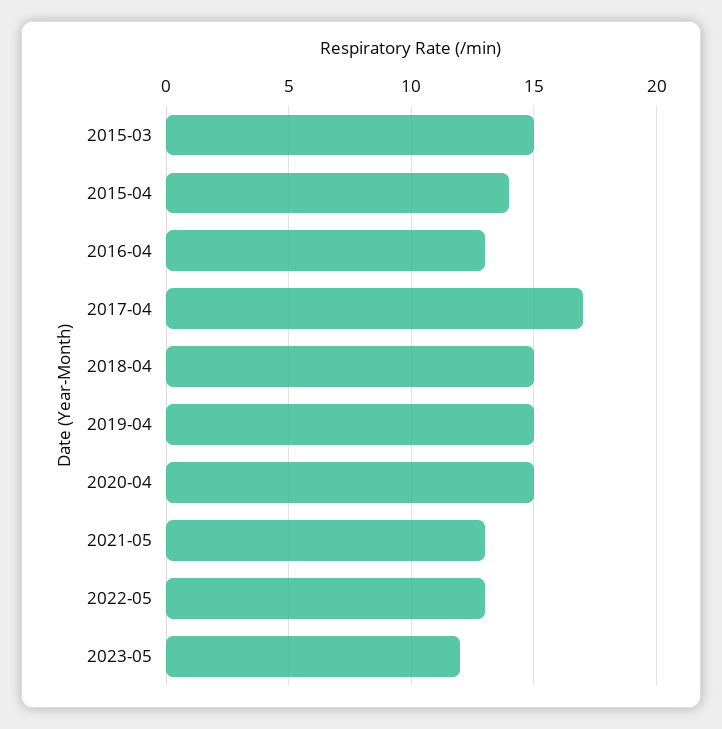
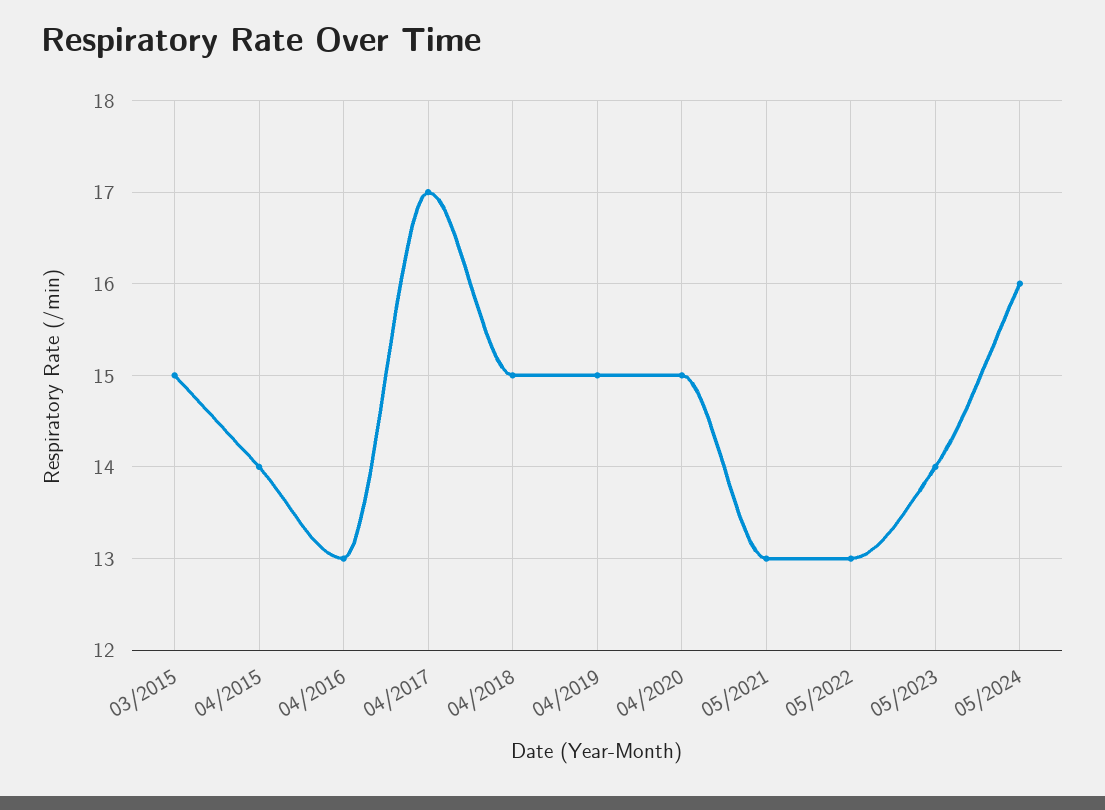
2023-05: 12 -> 14
05/2024: none -> 16

